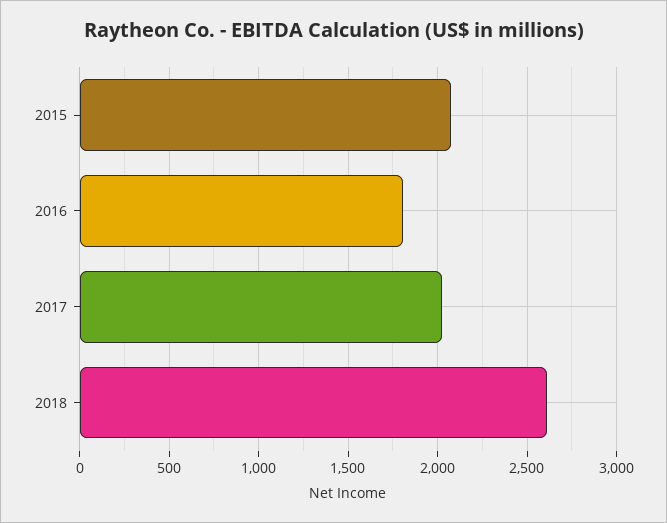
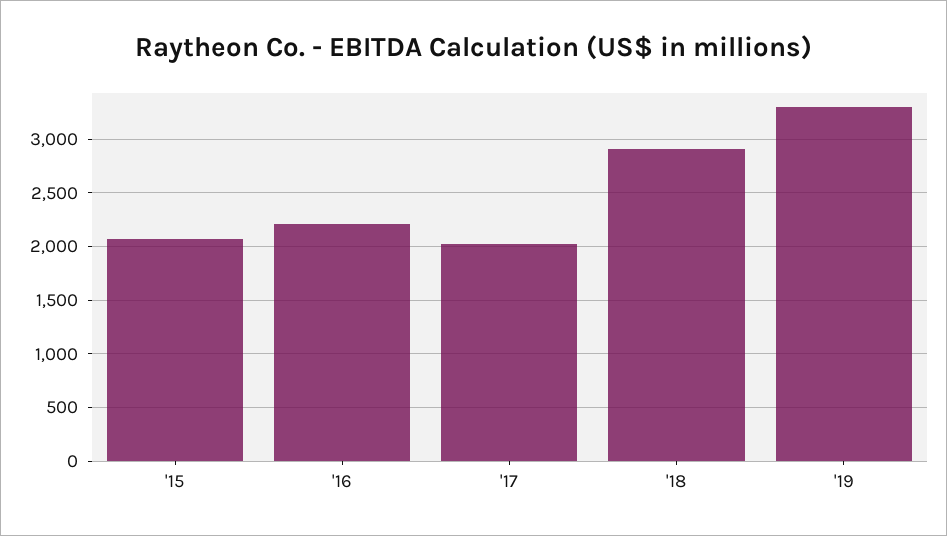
2016: 1800 -> 2200
2018: 2600 -> 2900
'19: none -> 3300

